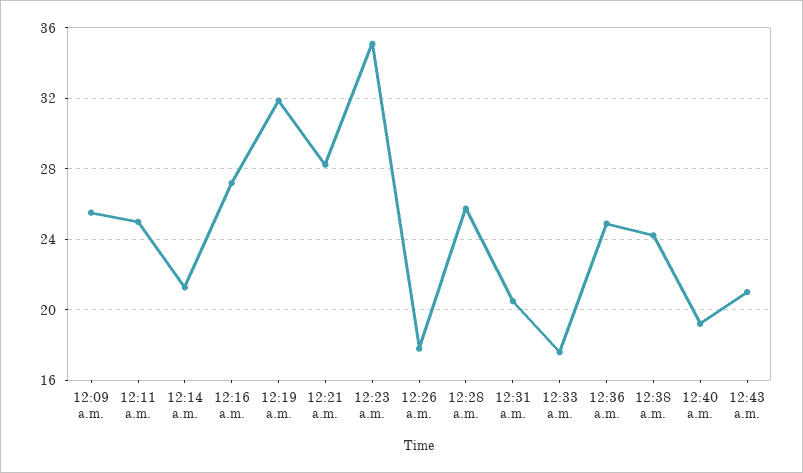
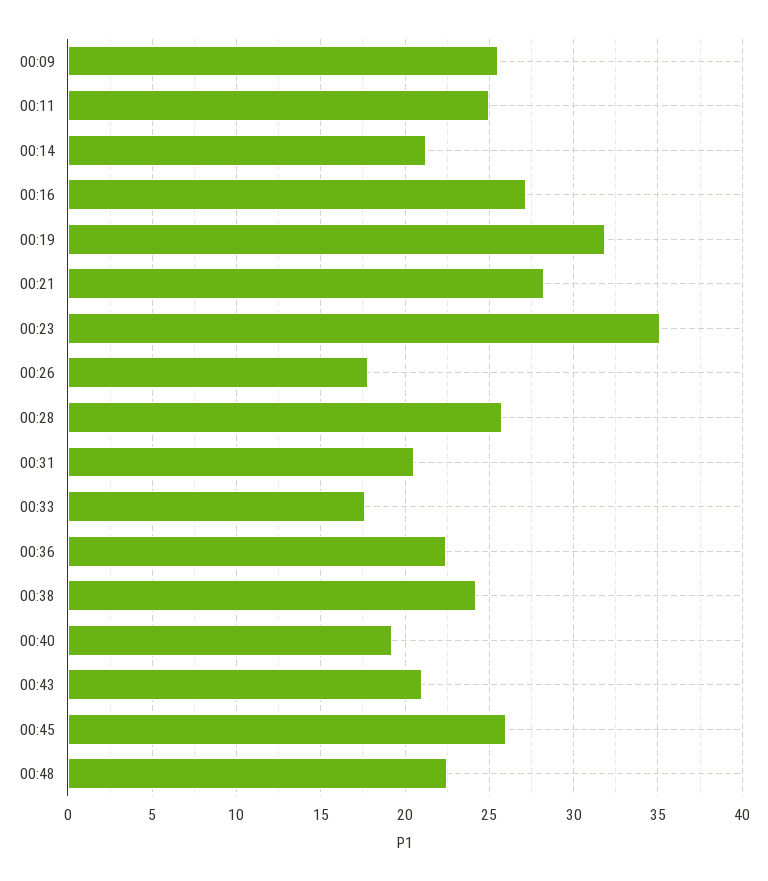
12:36 a.m.: 25 -> 22.5
00:45: none -> 26
00:48: none -> 22.5

